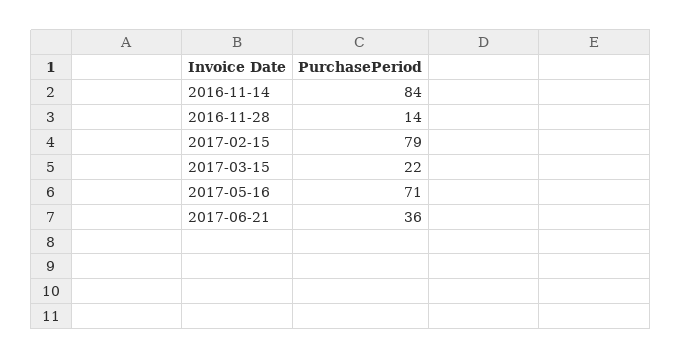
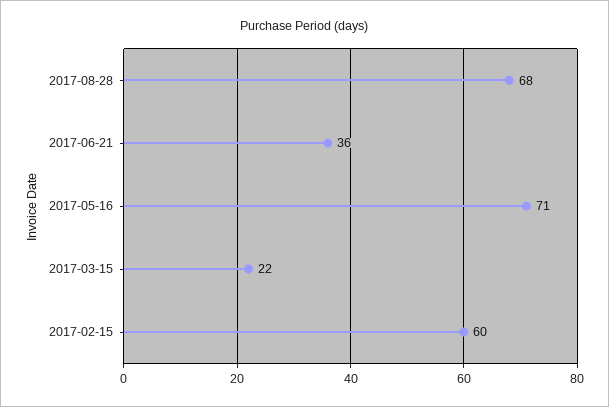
2016-11-14: 84 -> none
2016-11-28: 14 -> none
2017-02-15: 79 -> 60
2017-08-28: none -> 68

